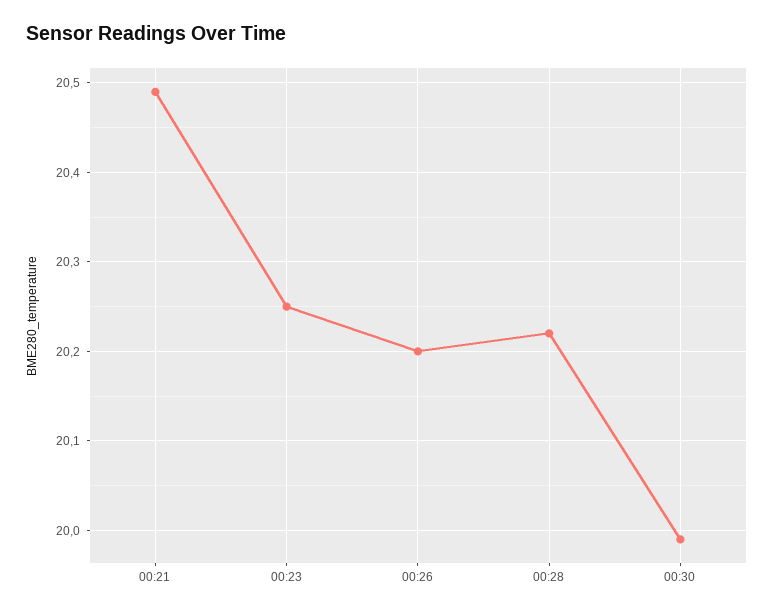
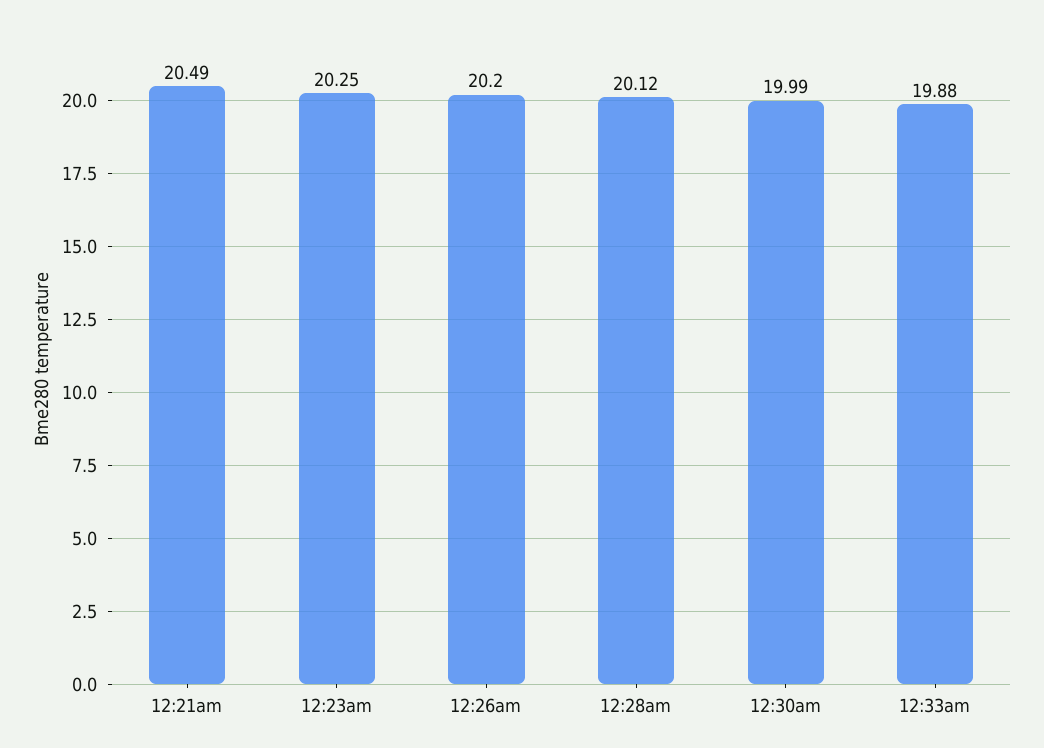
00:28: 20.22 -> 20.12
12:33am: none -> 19.88

